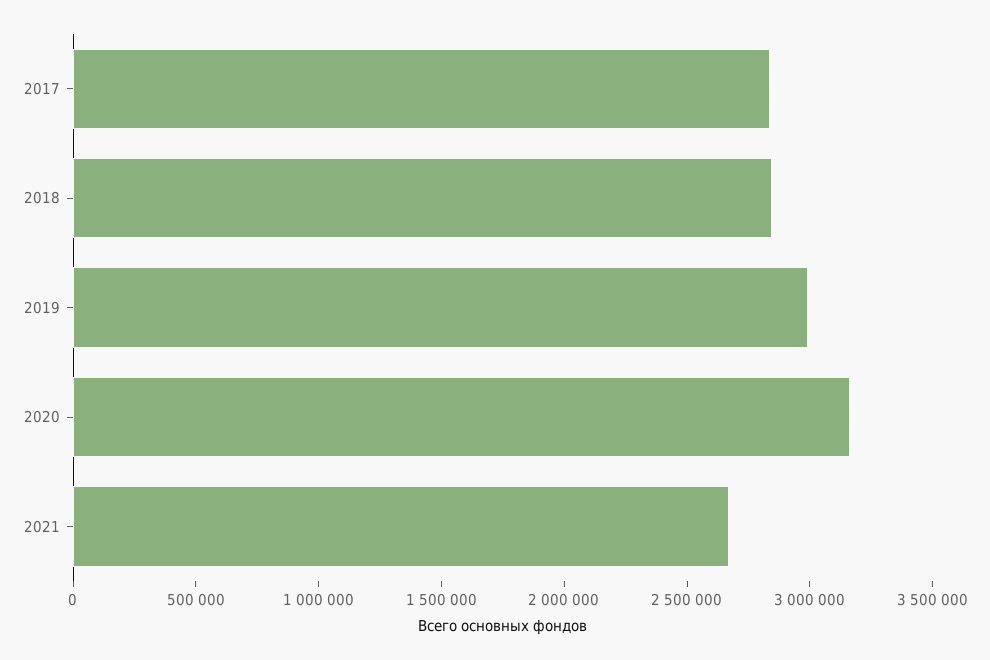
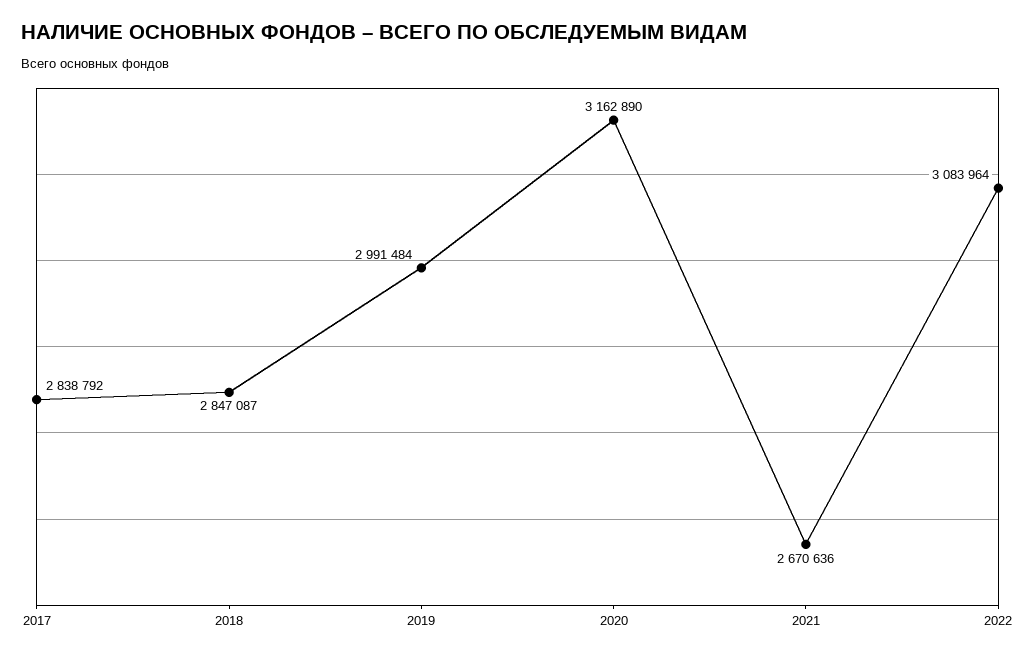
2022: none -> 3083964

